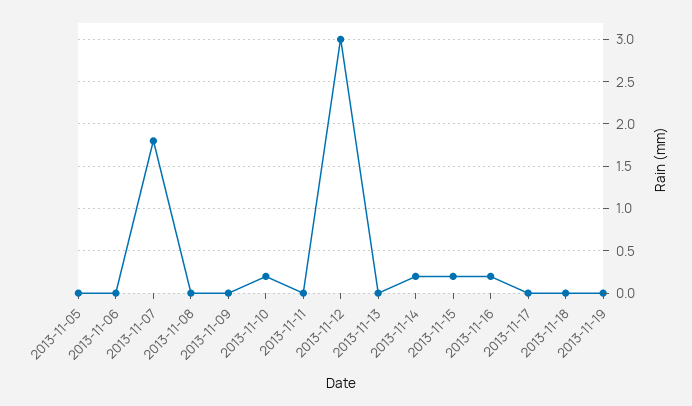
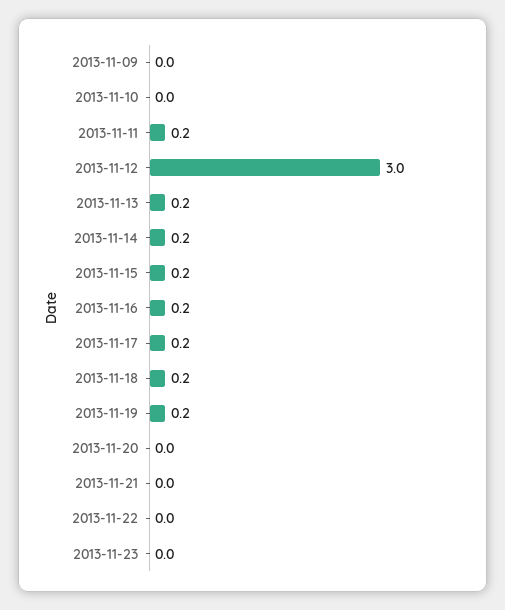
2013-11-05: 0 -> none
2013-11-06: 0 -> none
2013-11-07: 1.8 -> none
2013-11-08: 0 -> none
2013-11-10: 0.2 -> 0
2013-11-11: 0 -> 0.2
2013-11-13: 0 -> 0.2
2013-11-17: 0 -> 0.2
2013-11-18: 0 -> 0.2
2013-11-19: 0 -> 0.2
2013-11-20: none -> 0
2013-11-21: none -> 0
2013-11-22: none -> 0
2013-11-23: none -> 0

